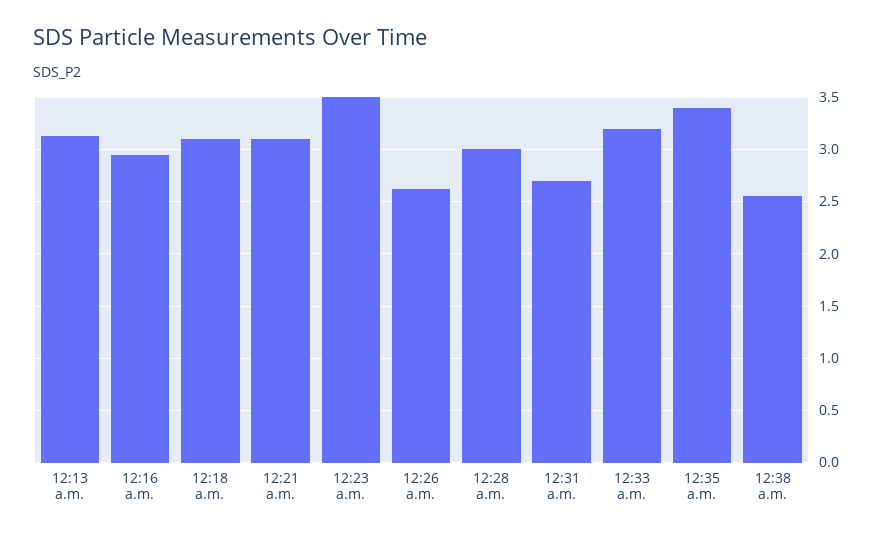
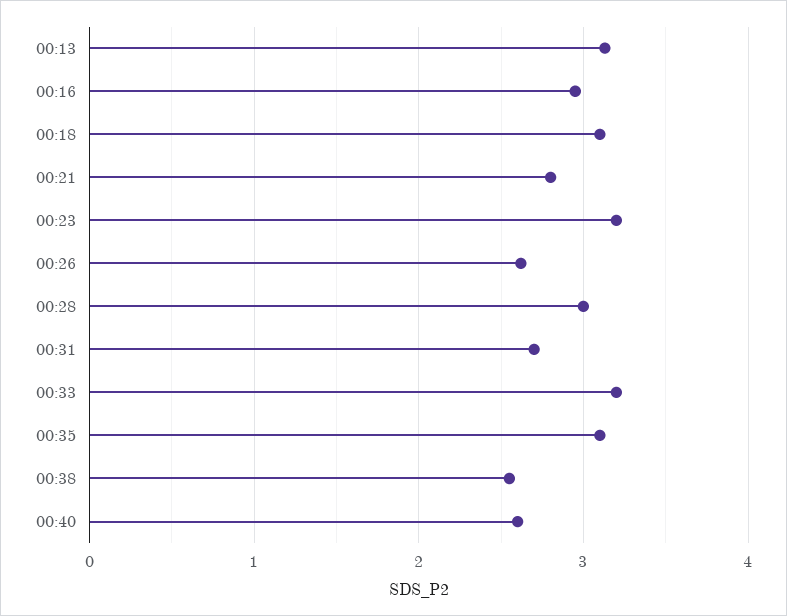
12:21 a.m.: 3.1 -> 2.8
12:23 a.m.: 3.5 -> 3.2
12:35 a.m.: 3.4 -> 3.1
00:40: none -> 2.6

